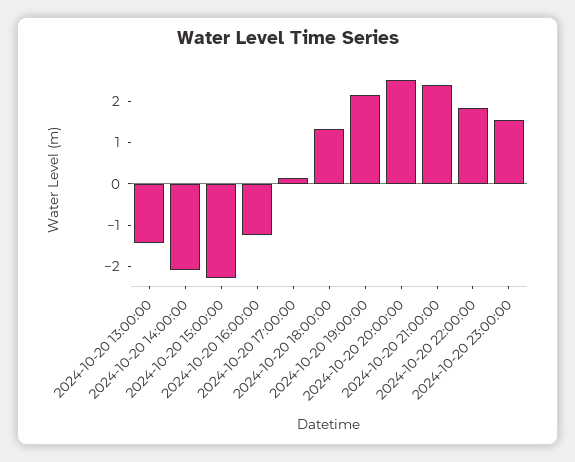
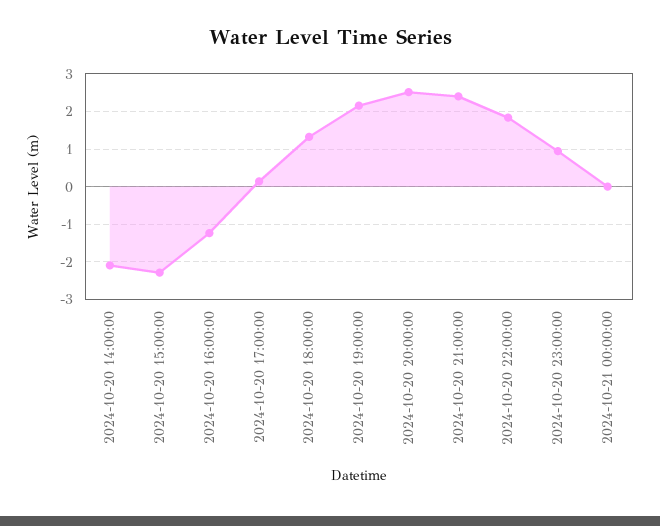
2024-10-20 13:00:00: -1.4 -> none
2024-10-20 23:00:00: 1.6 -> 1
2024-10-21 00:00:00: none -> 0

